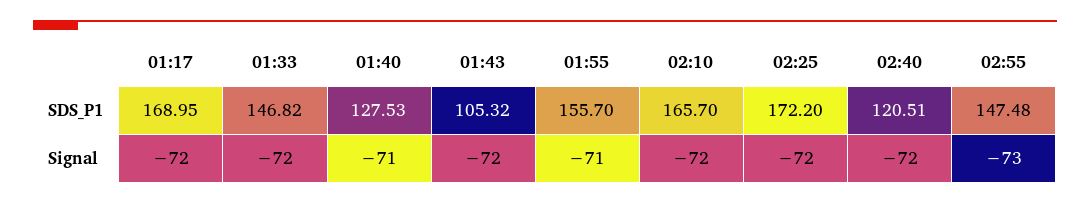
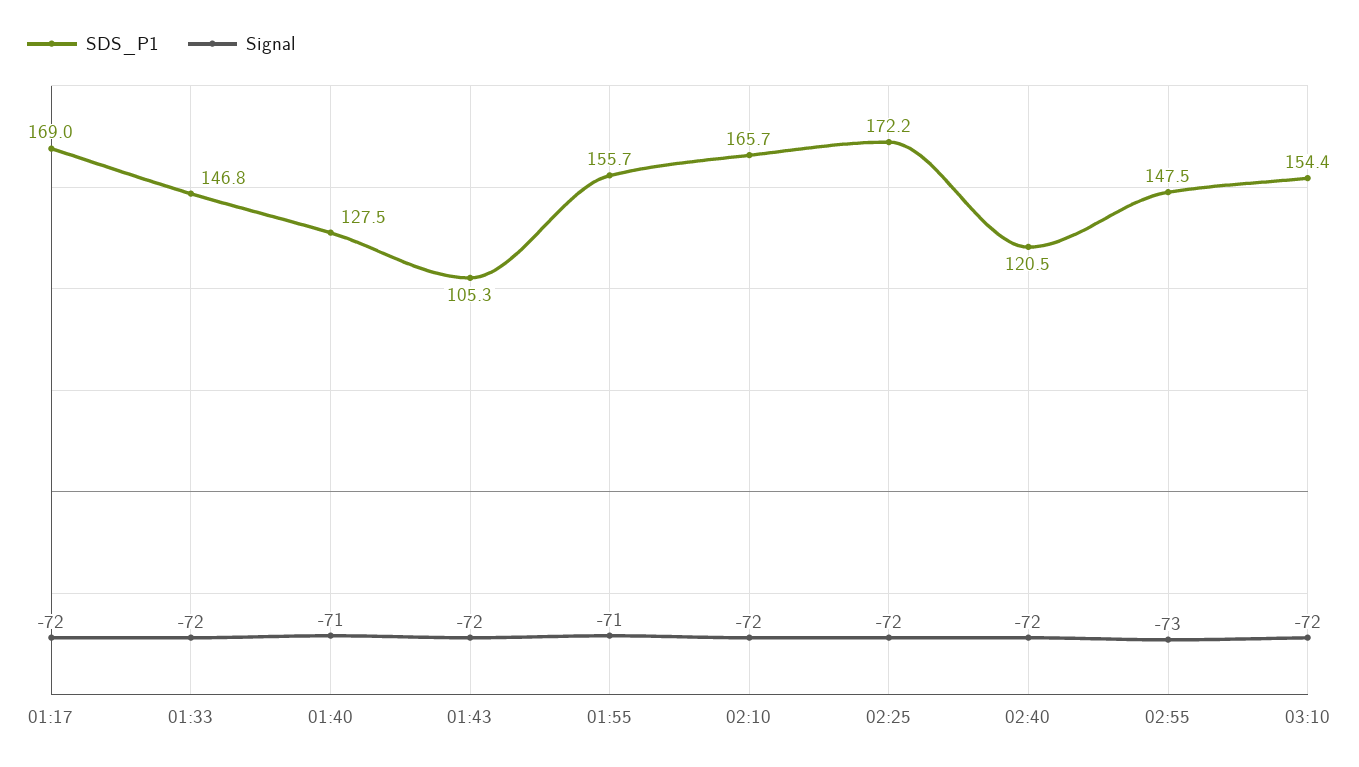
SDS_P1, 03:10: none -> 154.4
Signal, 03:10: none -> -72

